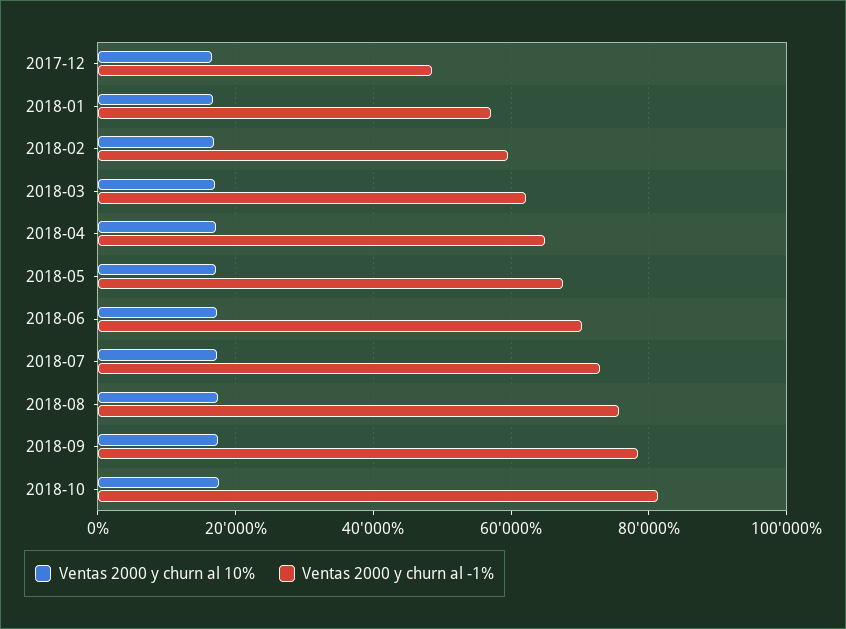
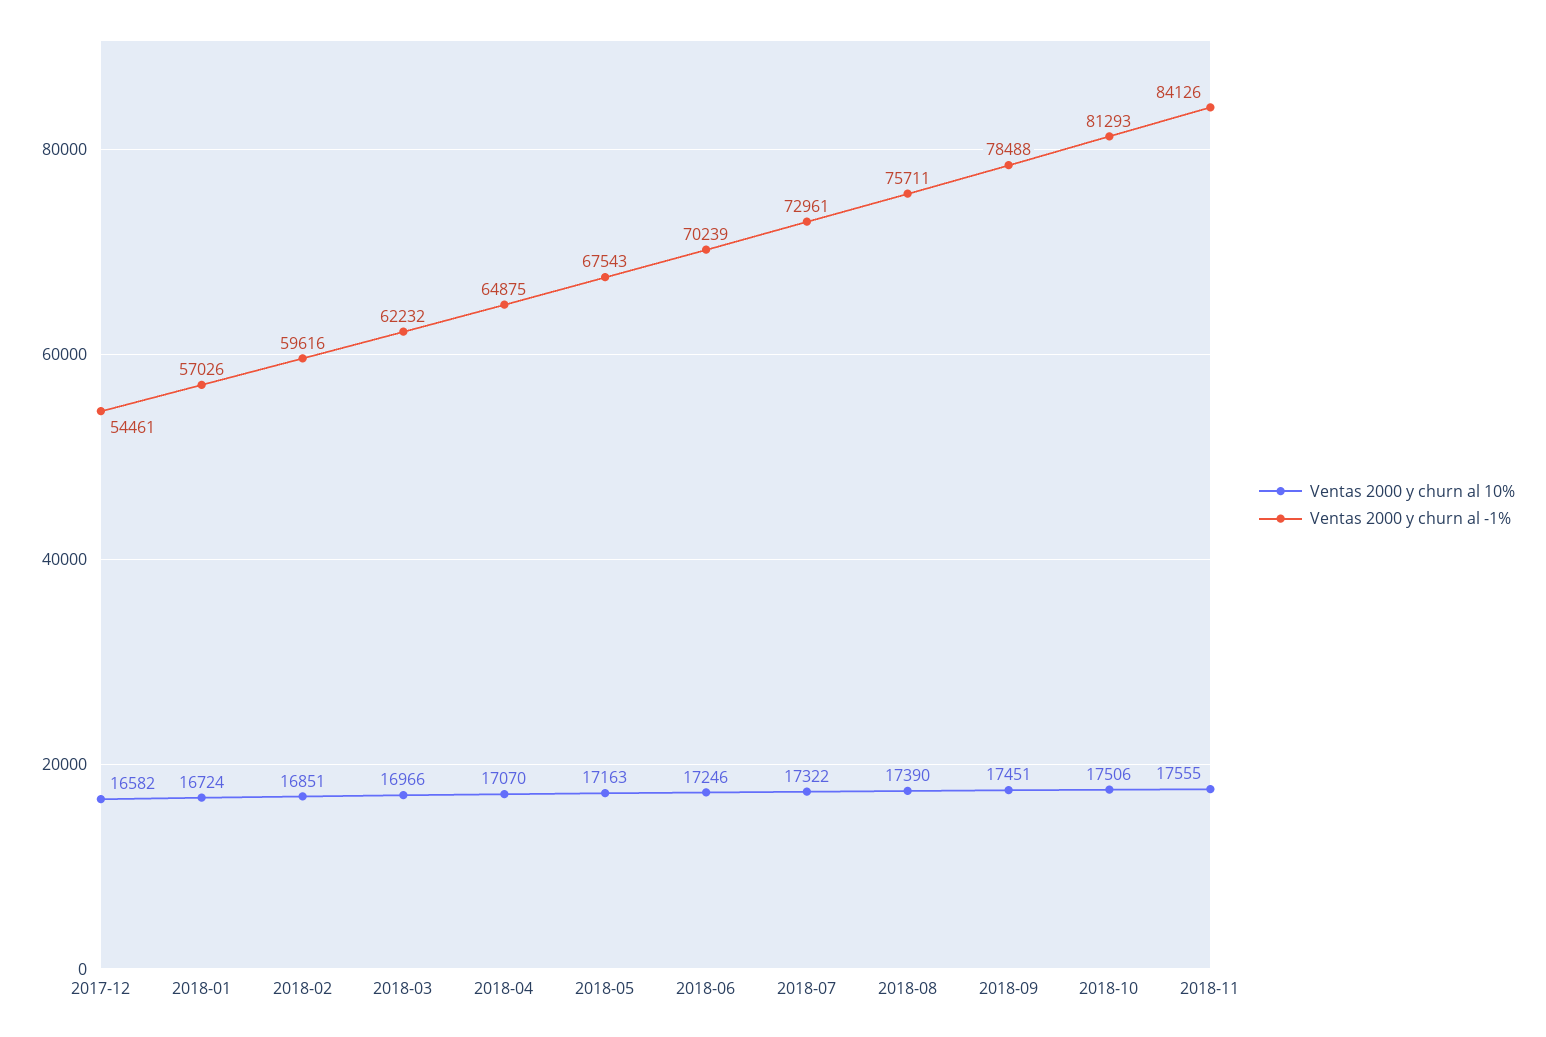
Ventas 2000 y churn al -1%, 2017-12: 48000 -> 54461
Ventas 2000 y churn al 10%, 2018-11: none -> 17555
Ventas 2000 y churn al -1%, 2018-11: none -> 84126

